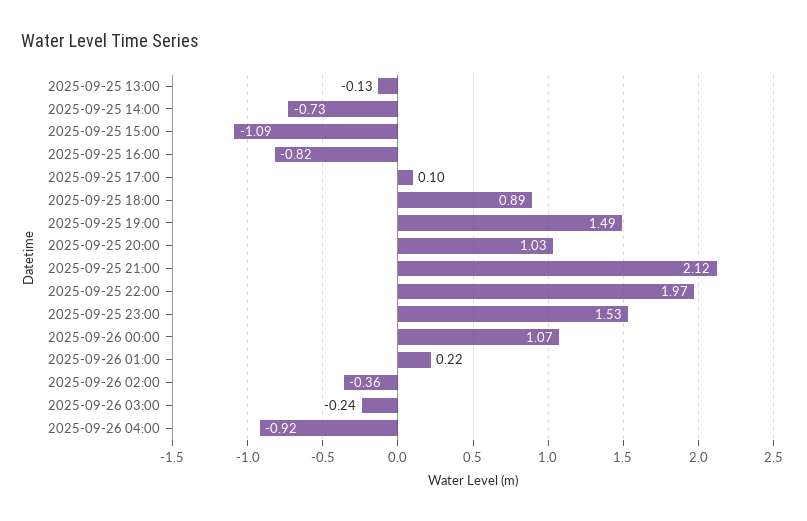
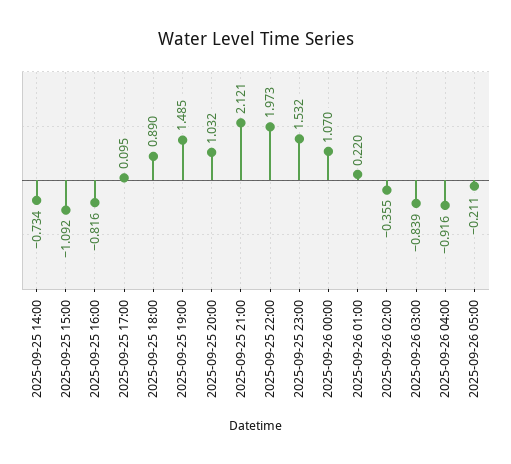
2025-09-25 13:00: -0.13 -> none
2025-09-26 03:00: -0.24 -> -0.839
2025-09-26 05:00: none -> -0.211

